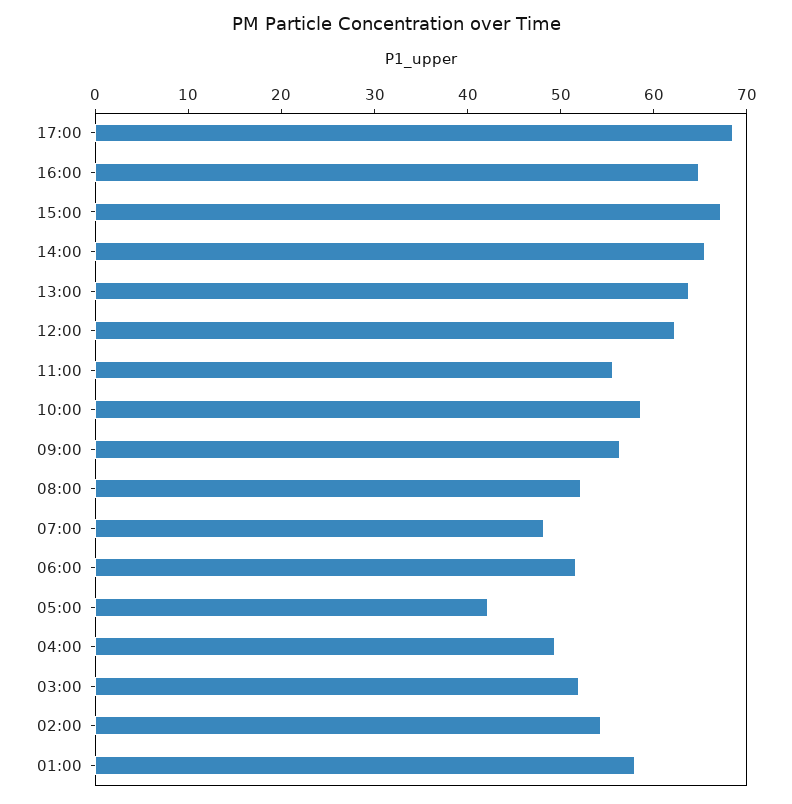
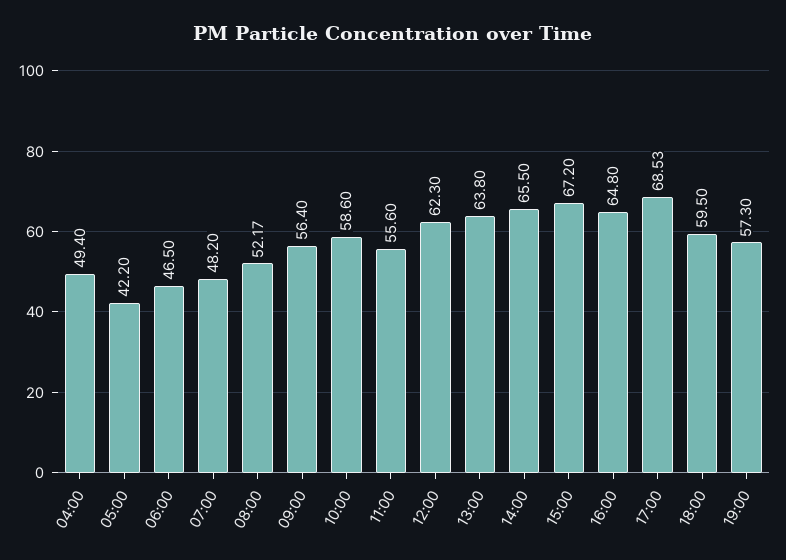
06:00: 52 -> 46.5
03:00: 52 -> none
02:00: 54 -> none
01:00: 58 -> none
18:00: none -> 59.5
19:00: none -> 57.3

